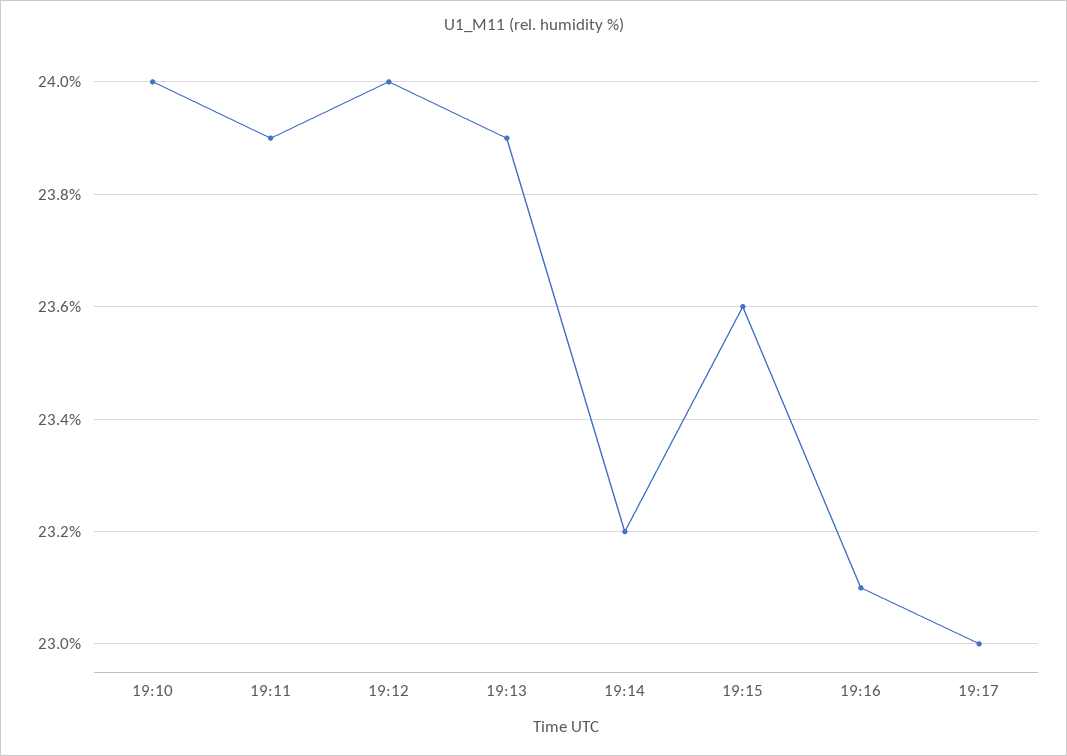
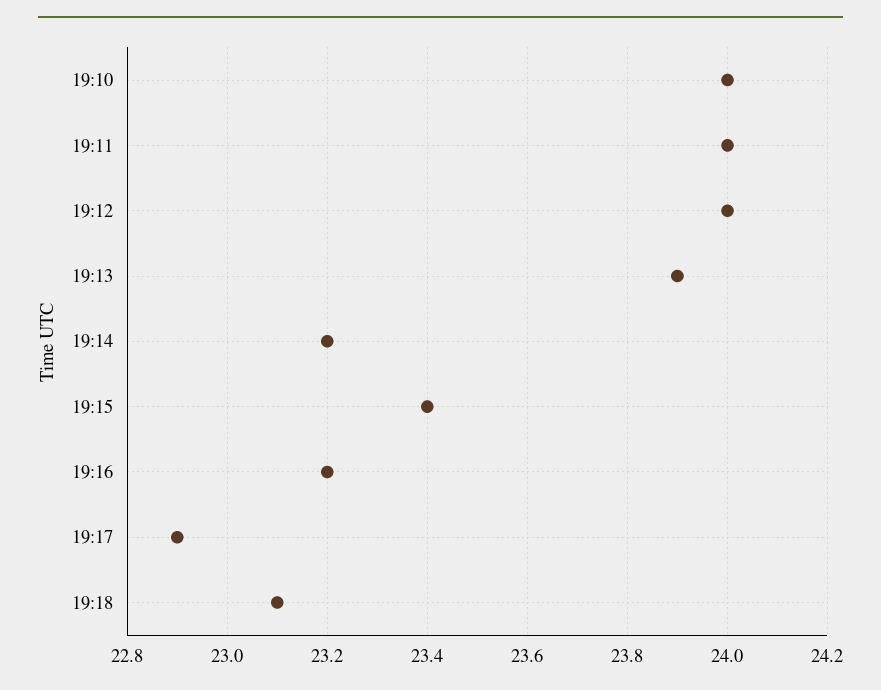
19:11: 23.9 -> 24
19:15: 23.6 -> 23.4
19:16: 23.1 -> 23.2
19:17: 23 -> 22.9
19:18: none -> 23.1

